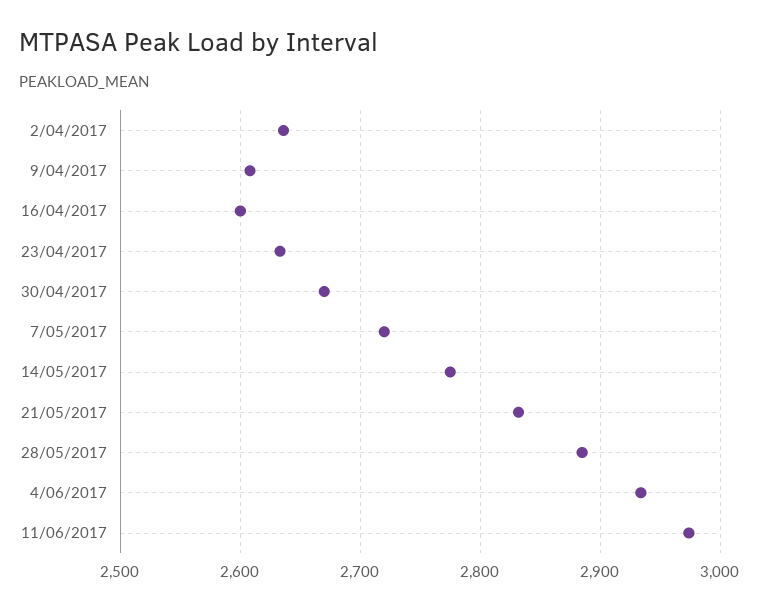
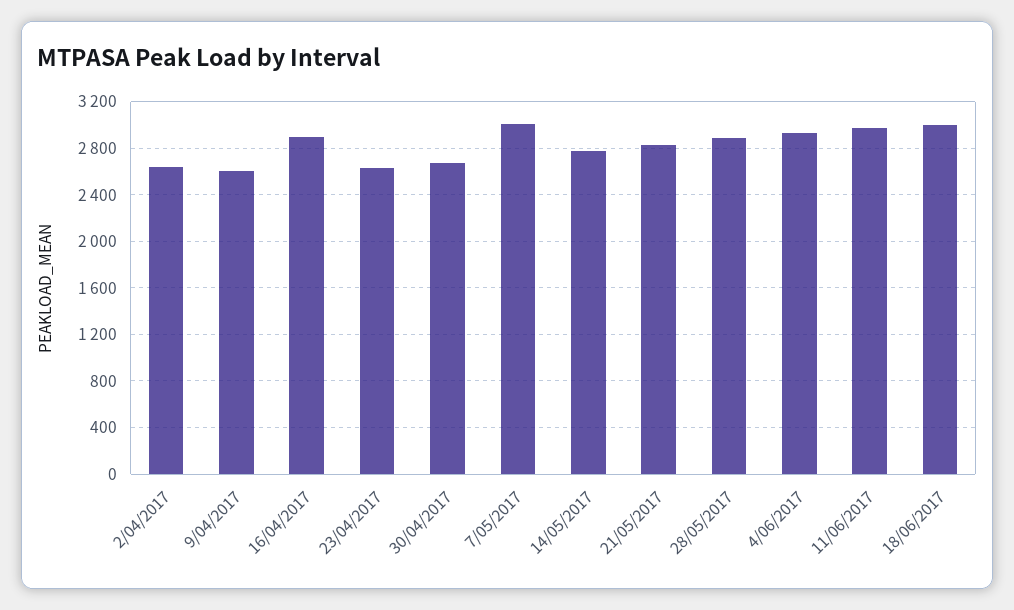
16/04/2017: 2600 -> 2900
7/05/2017: 2720 -> 3000
18/06/2017: none -> 3000

